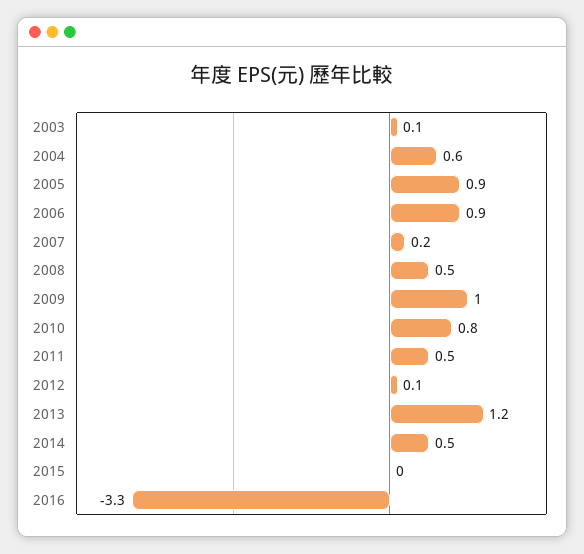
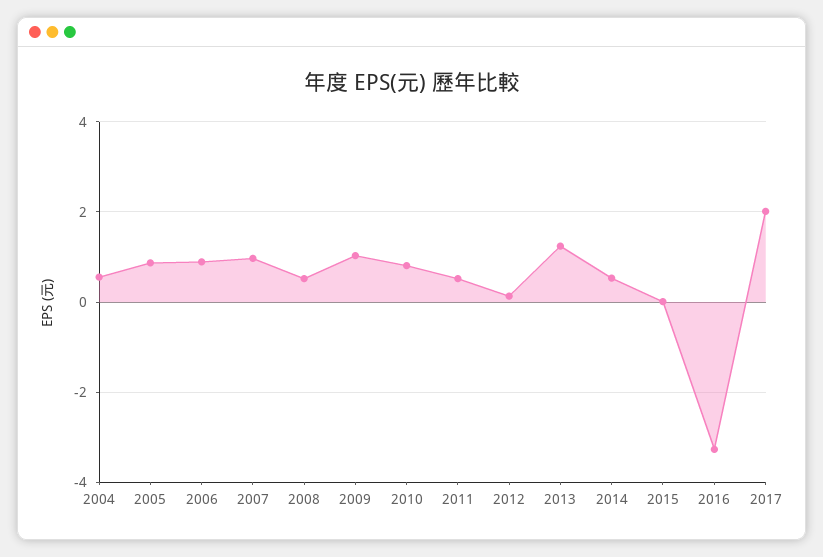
2003: 0.1 -> none
2007: 0.2 -> 1
2017: none -> 2

